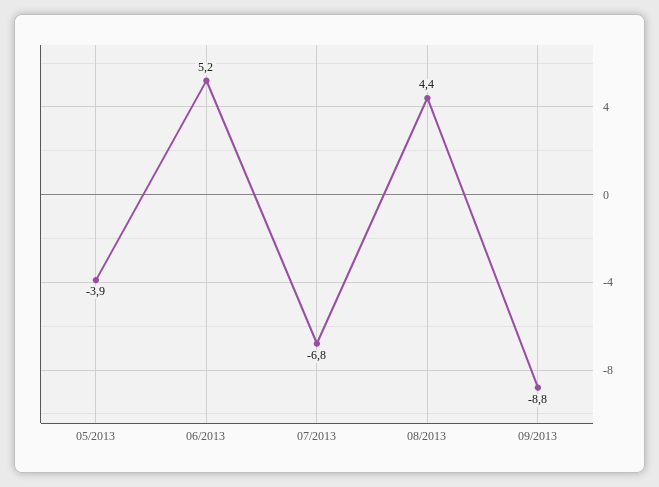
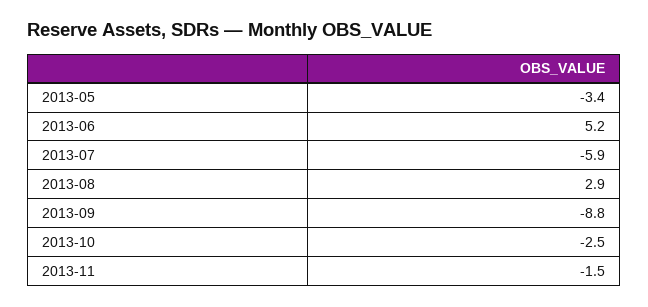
05/2013: -3.9 -> -3.4
07/2013: -6.8 -> -5.9
08/2013: 4.4 -> 2.9
2013-10: none -> -2.5
2013-11: none -> -1.5

